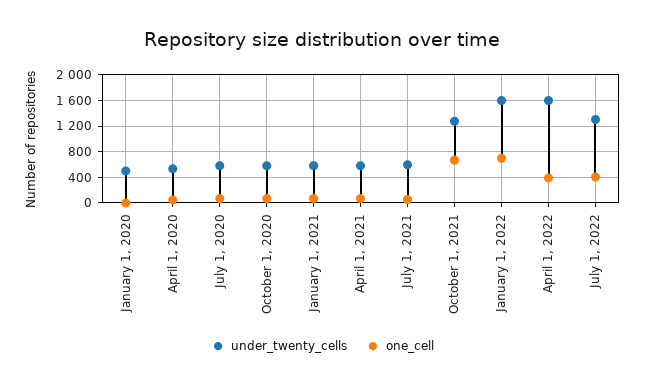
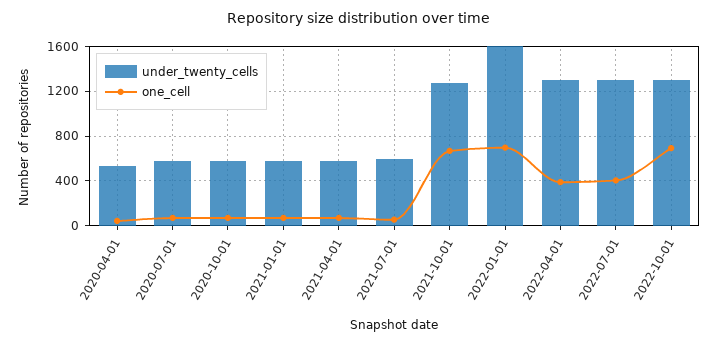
under_twenty_cells, January 1, 2020: 500 -> none
one_cell, January 1, 2020: 0 -> none
under_twenty_cells, April 1, 2022: 1600 -> 1300
under_twenty_cells, 2022-10-01: none -> 1300
one_cell, 2022-10-01: none -> 700

